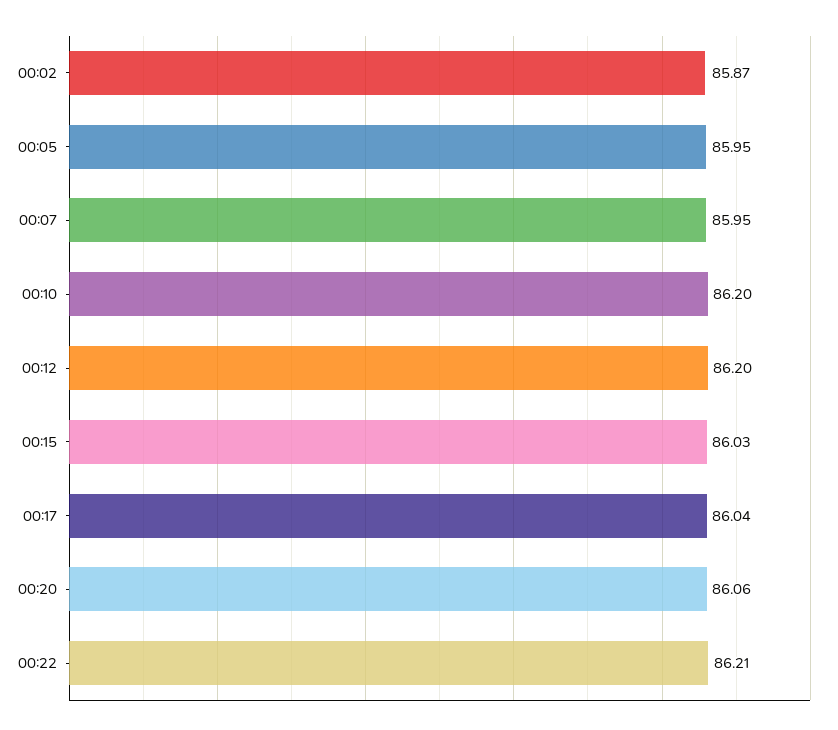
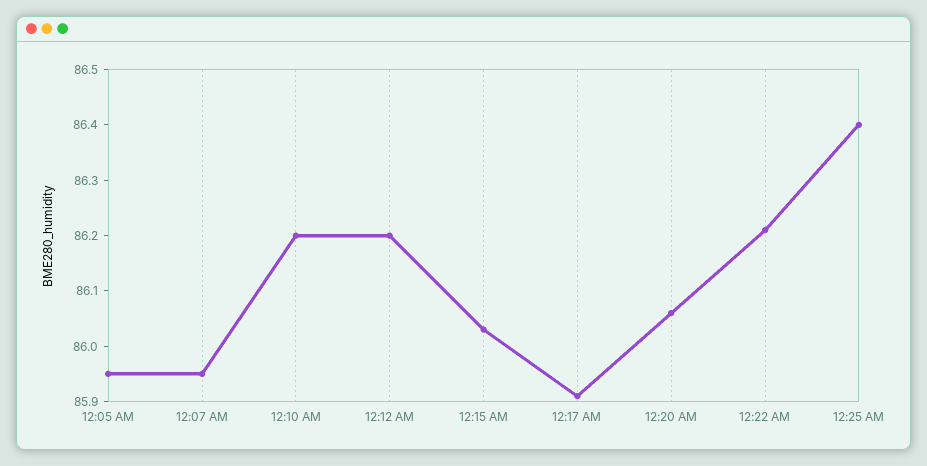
00:02: 85.87 -> none
00:17: 86.04 -> 85.9
12:25 AM: none -> 86.4

